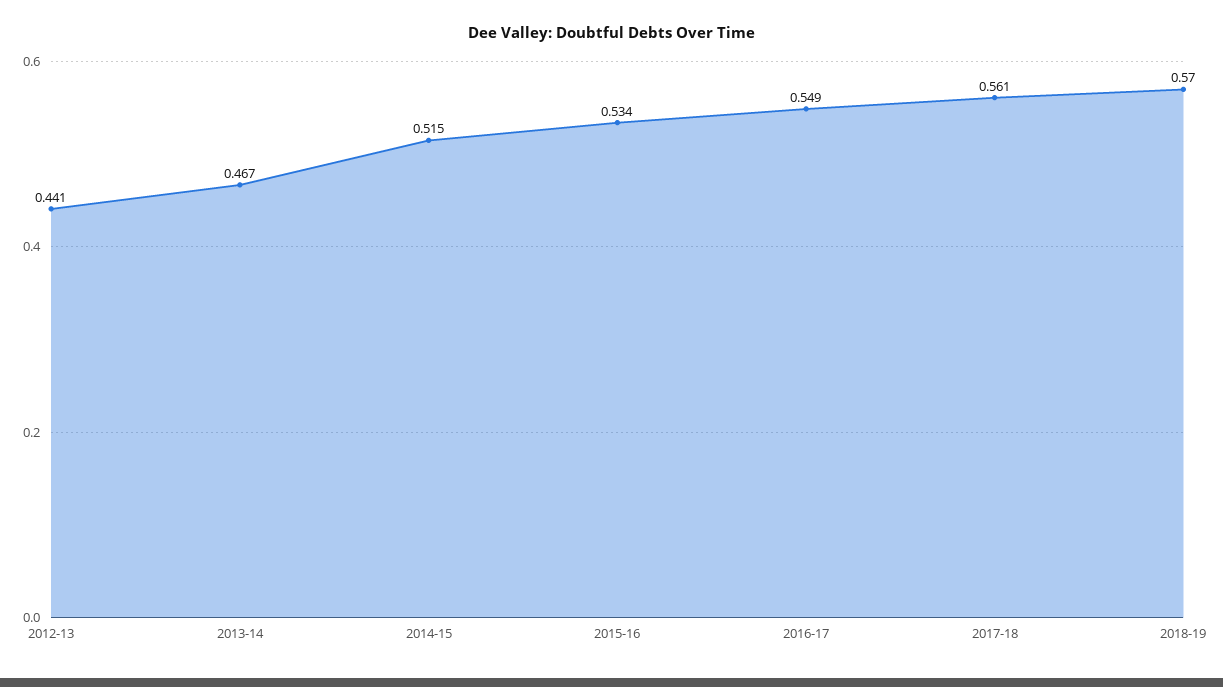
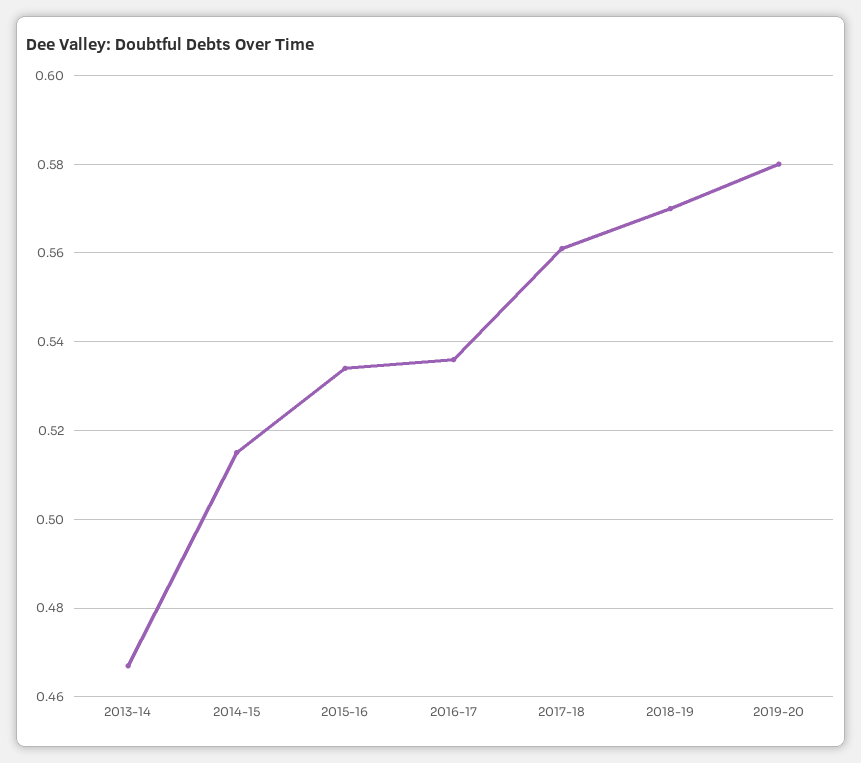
2012-13: 0.441 -> none
2016-17: 0.549 -> 0.535
2019-20: none -> 0.58

